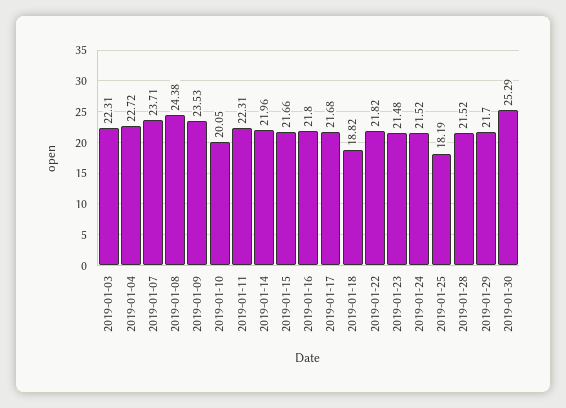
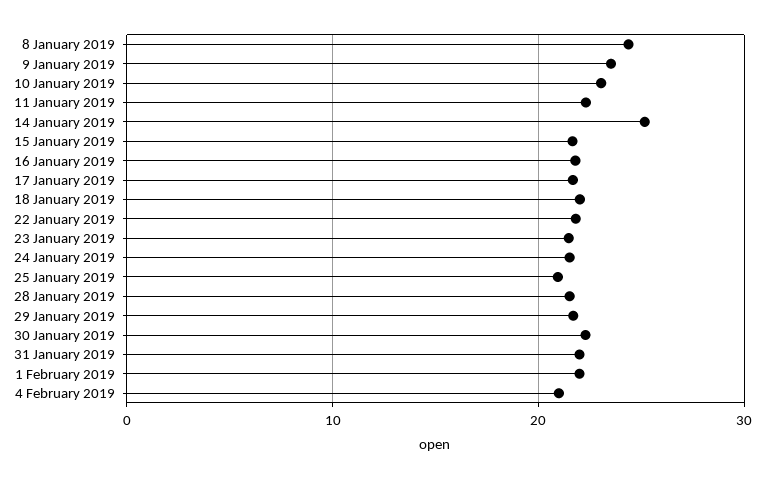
2019-01-03: 22.31 -> none
2019-01-04: 22.72 -> none
2019-01-07: 23.71 -> none
2019-01-10: 20.05 -> 23
2019-01-14: 21.96 -> 25
2019-01-18: 18.82 -> 22
2019-01-25: 18.19 -> 21
2019-01-30: 25.29 -> 22
31 January 2019: none -> 22
1 February 2019: none -> 22
4 February 2019: none -> 21

